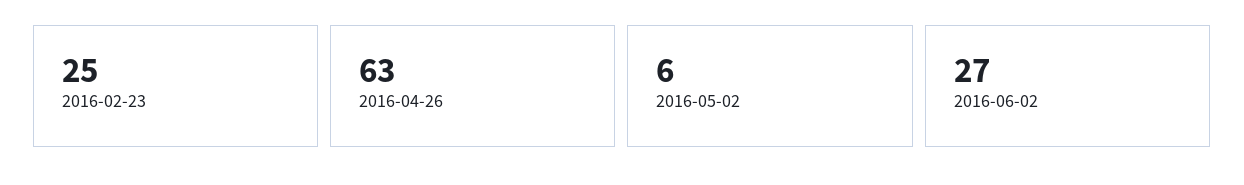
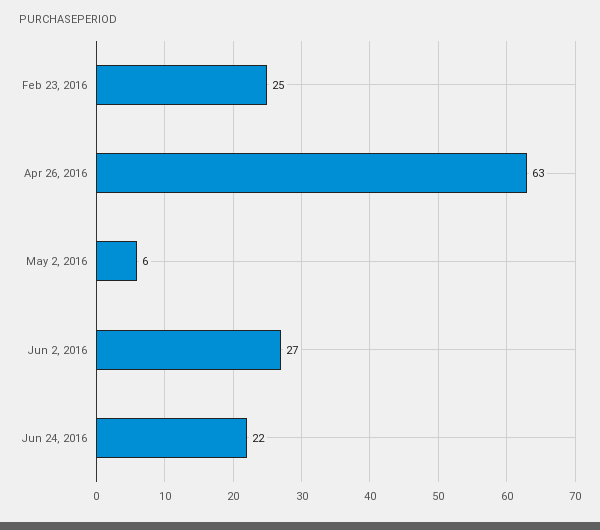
Jun 24, 2016: none -> 22

